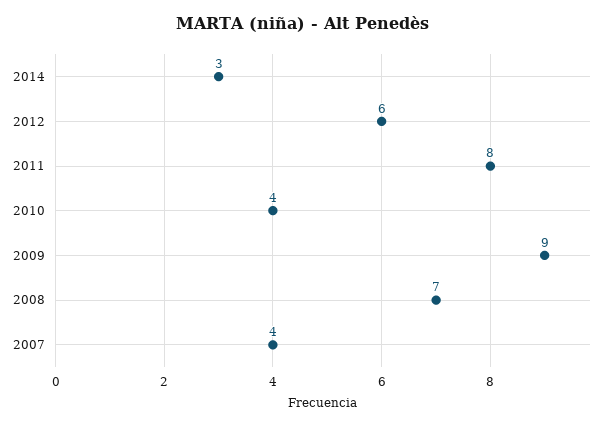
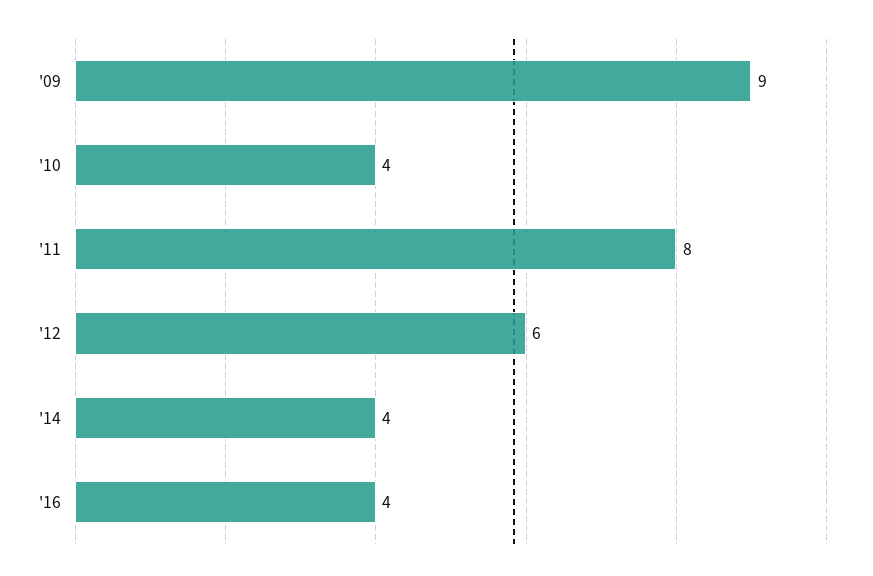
2014: 3 -> 4
2008: 7 -> none
2007: 4 -> none
'16: none -> 4

